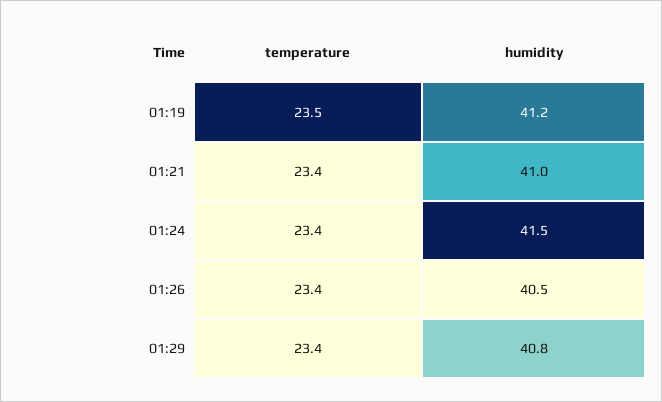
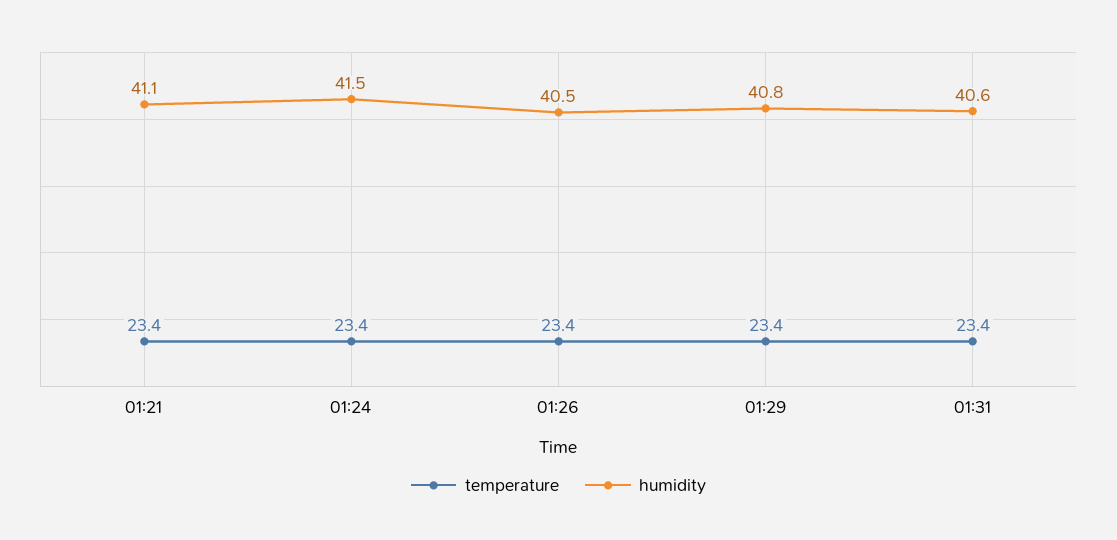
temperature, 01:19: 23.5 -> none
humidity, 01:19: 41.2 -> none
humidity, 01:21: 41 -> 41.1
temperature, 01:31: none -> 23.4
humidity, 01:31: none -> 40.6

